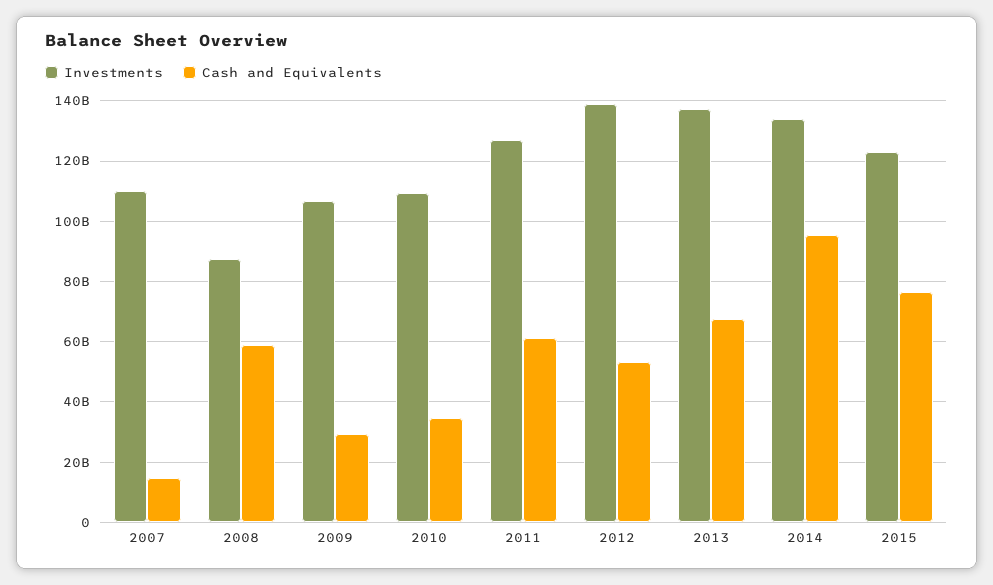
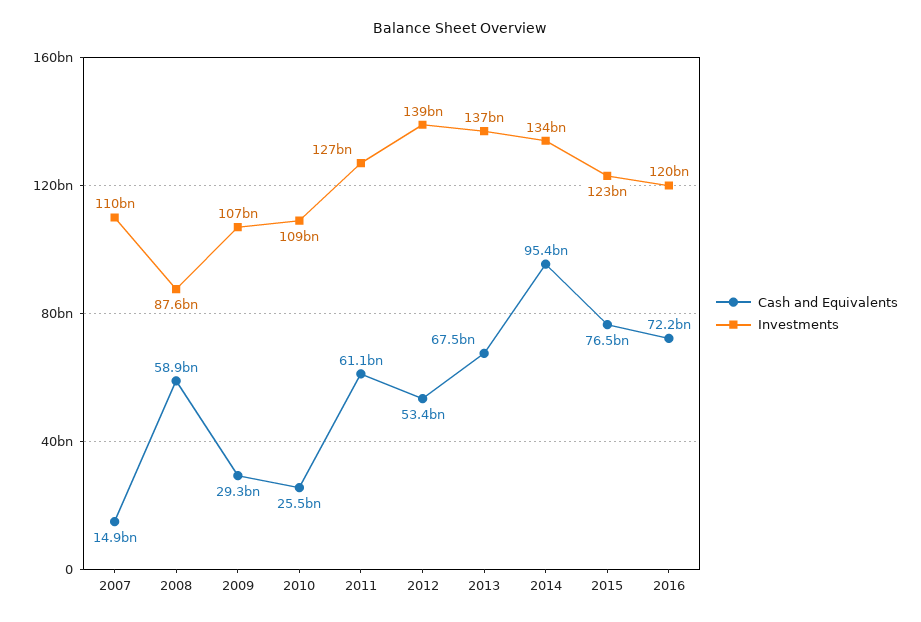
Cash and Equivalents, 2010: 34000000000 -> 25500000000
Cash and Equivalents, 2016: none -> 72200000000
Investments, 2016: none -> 120000000000

